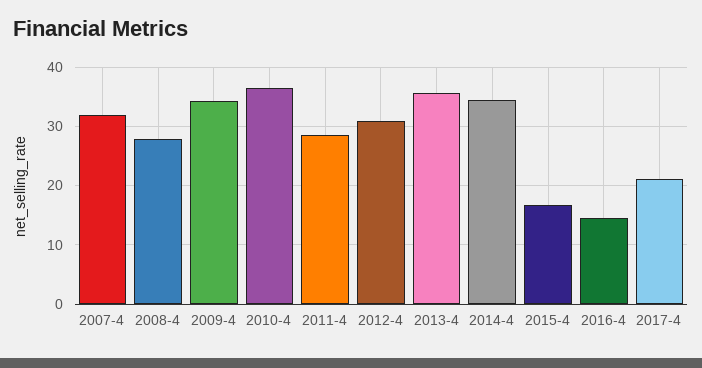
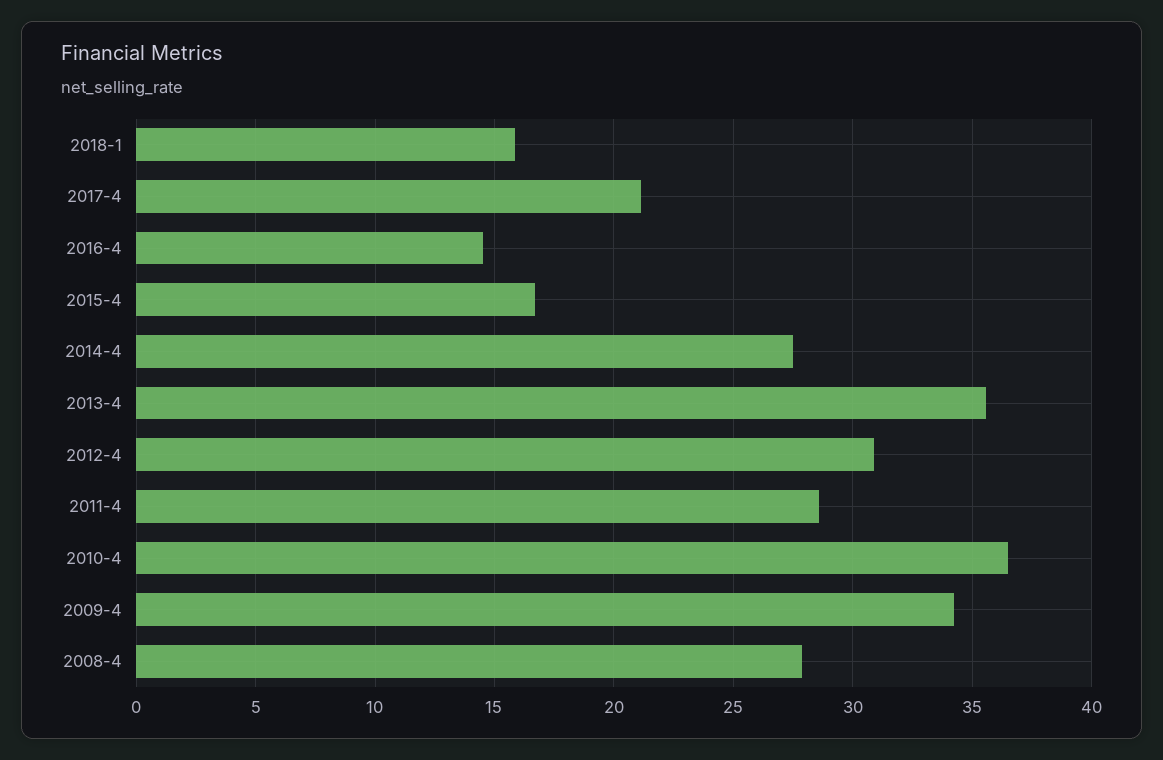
2007-4: 32 -> none
2014-4: 34 -> 27.5
2018-1: none -> 16

